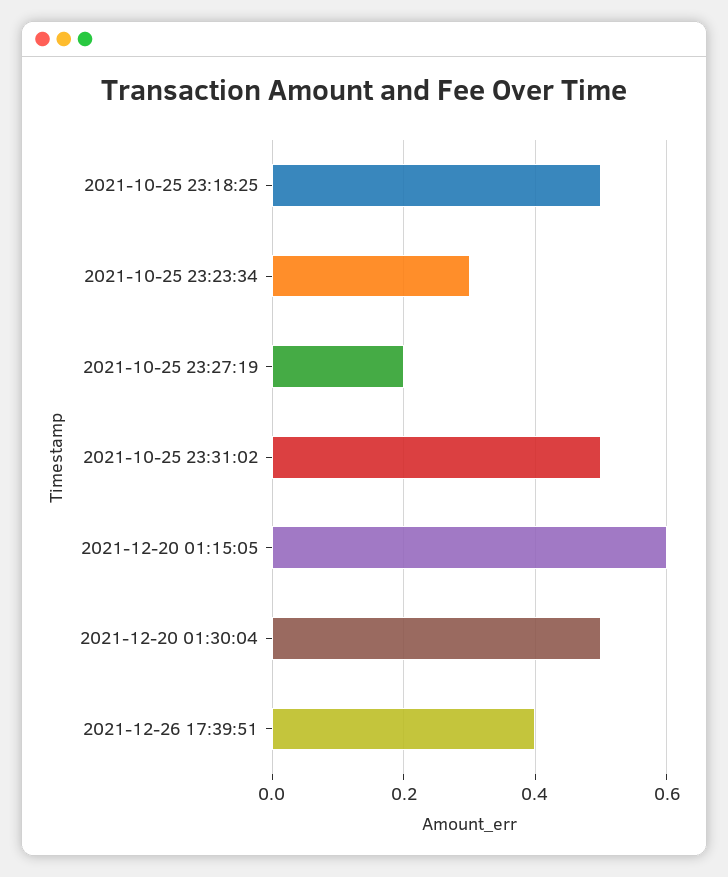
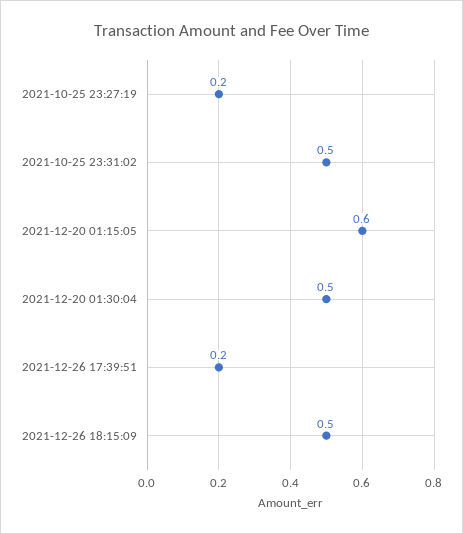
2021-10-25 23:18:25: 0.5 -> none
2021-10-25 23:23:34: 0.3 -> none
2021-12-26 17:39:51: 0.4 -> 0.2
2021-12-26 18:15:09: none -> 0.5

